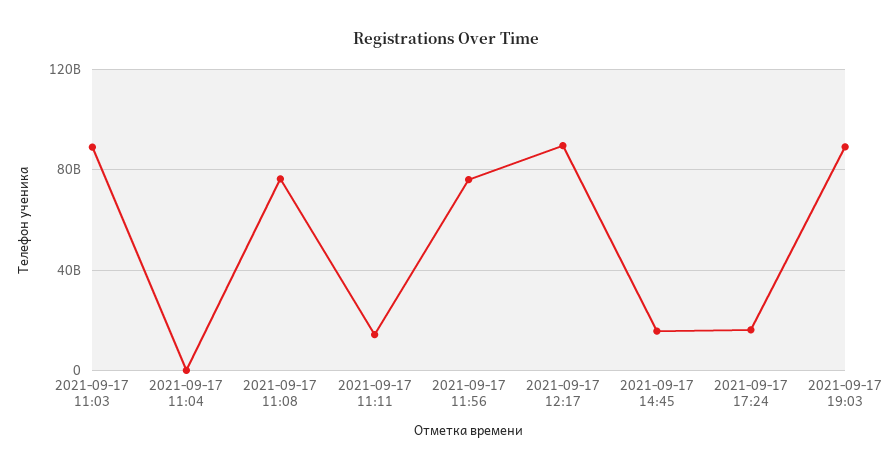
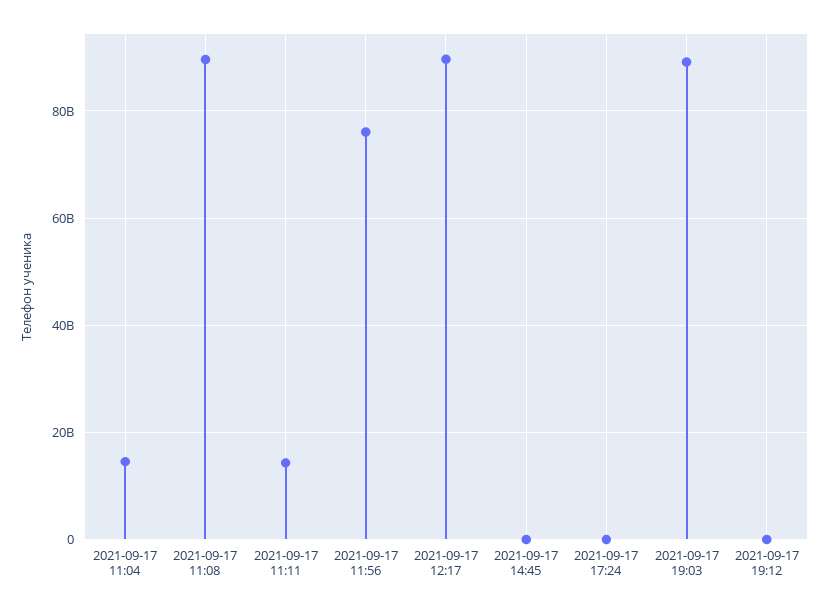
2021-09-17 11:03: 90000000000 -> none
2021-09-17 11:04: 0 -> 14000000000
2021-09-17 11:08: 75000000000 -> 90000000000
2021-09-17 14:45: 15000000000 -> 0
2021-09-17 17:24: 15000000000 -> 0
2021-09-17 19:12: none -> 0

